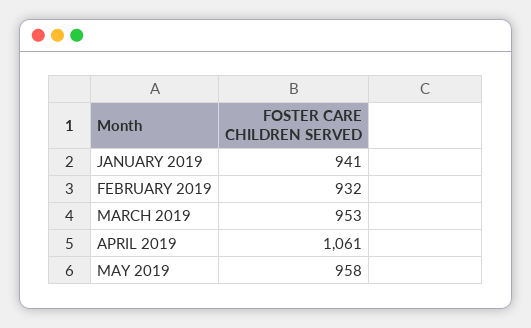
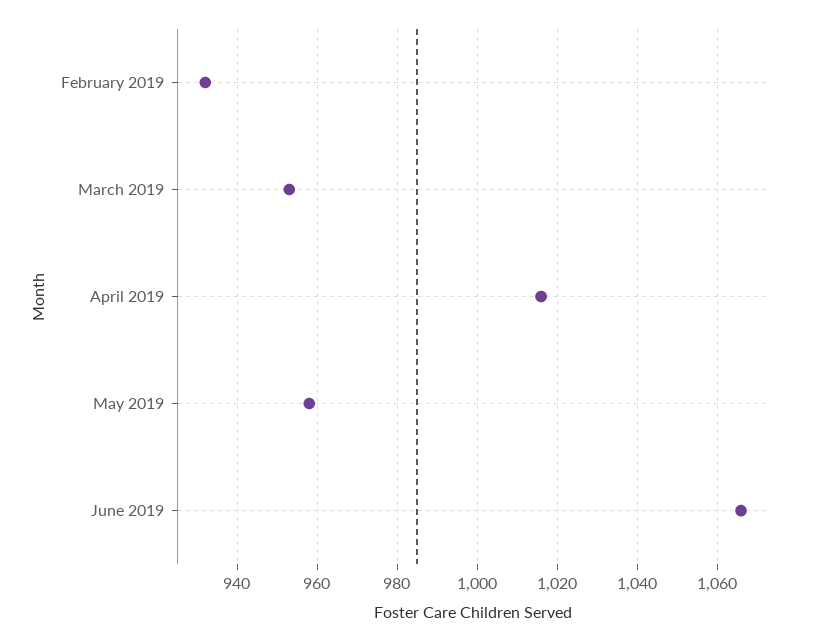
JANUARY 2019: 941 -> none
APRIL 2019: 1061 -> 1015
June 2019: none -> 1065

